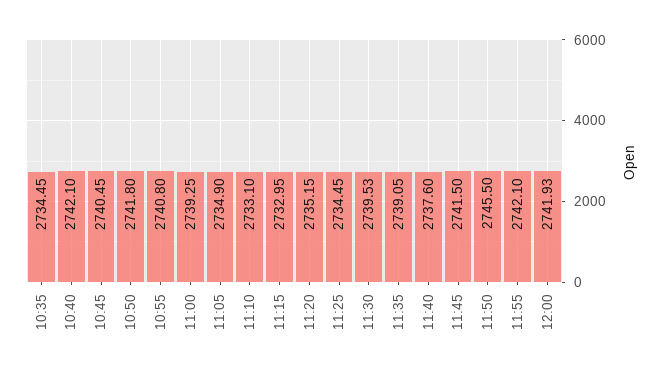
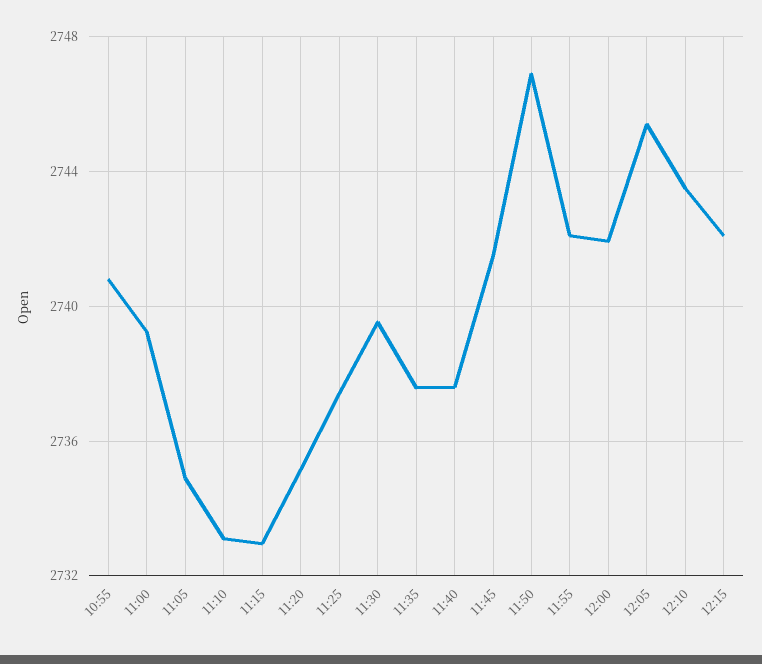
10:35: 2734.45 -> none
10:40: 2742.1 -> none
10:45: 2740.45 -> none
10:50: 2741.8 -> none
11:25: 2734.45 -> 2737.5
11:35: 2739.05 -> 2737.5
11:50: 2745.5 -> 2747
12:05: none -> 2745.5
12:10: none -> 2743.5
12:15: none -> 2742

